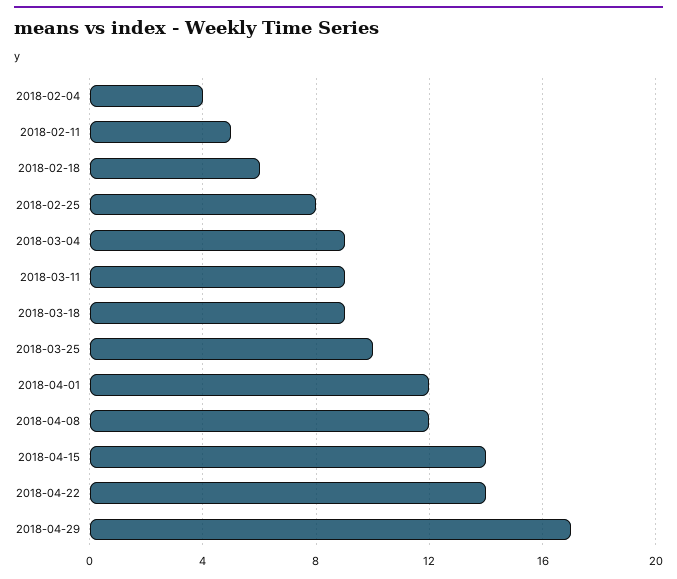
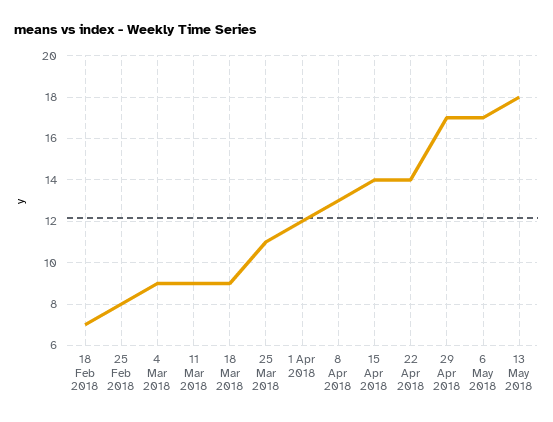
2018-02-04: 4 -> none
2018-02-11: 5 -> none
2018-02-18: 6 -> 7
2018-03-25: 10 -> 11
2018-04-08: 12 -> 13
6 May 2018: none -> 17
13 May 2018: none -> 18

